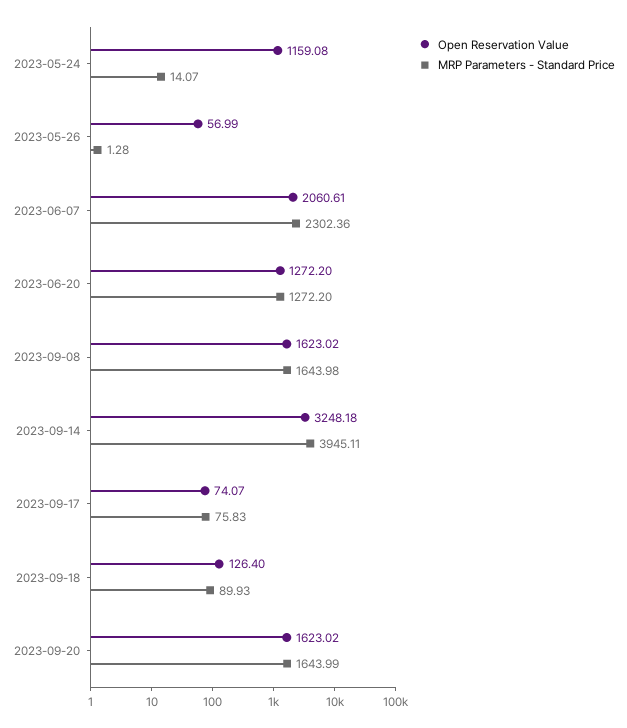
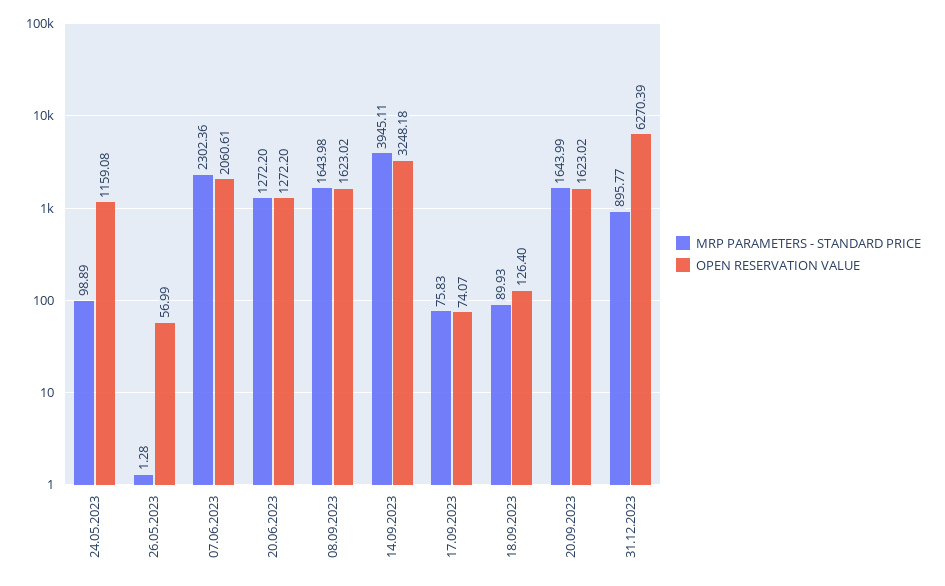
MRP Parameters - Standard Price, 2023-05-24: 14.07 -> 98.89
MRP Parameters - Standard Price, 31.12.2023: none -> 895.77
Open Reservation Value, 31.12.2023: none -> 6270.39

